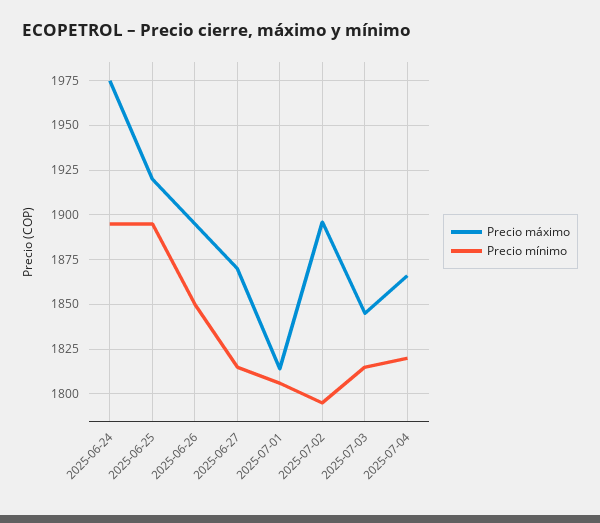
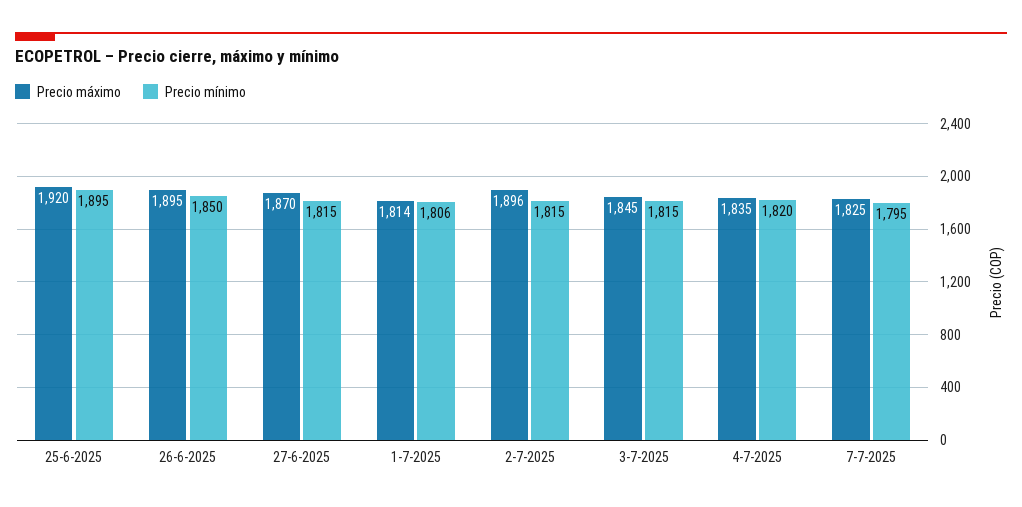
Precio máximo, 2025-06-24: 1975 -> none
Precio mínimo, 2025-06-24: 1895 -> none
Precio mínimo, 2025-07-02: 1795 -> 1815
Precio máximo, 2025-07-04: 1865 -> 1835
Precio máximo, 7-7-2025: none -> 1825
Precio mínimo, 7-7-2025: none -> 1795

